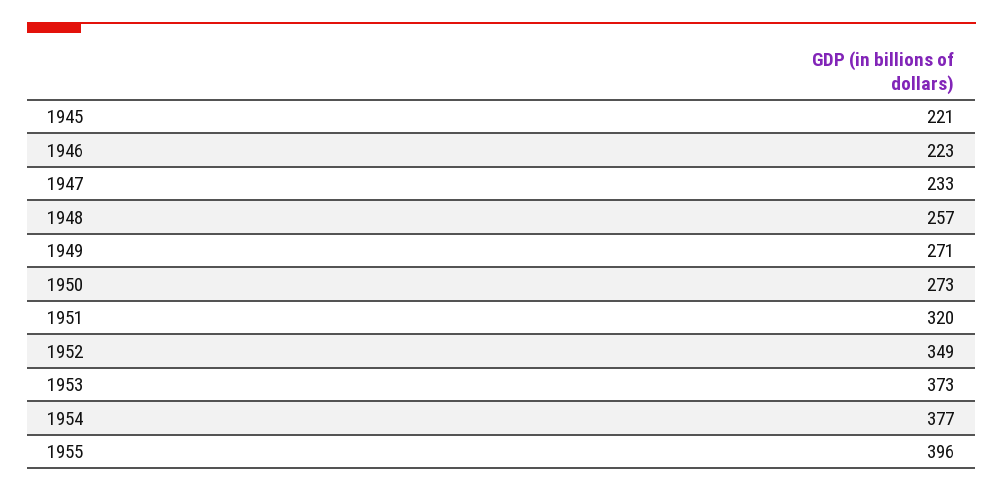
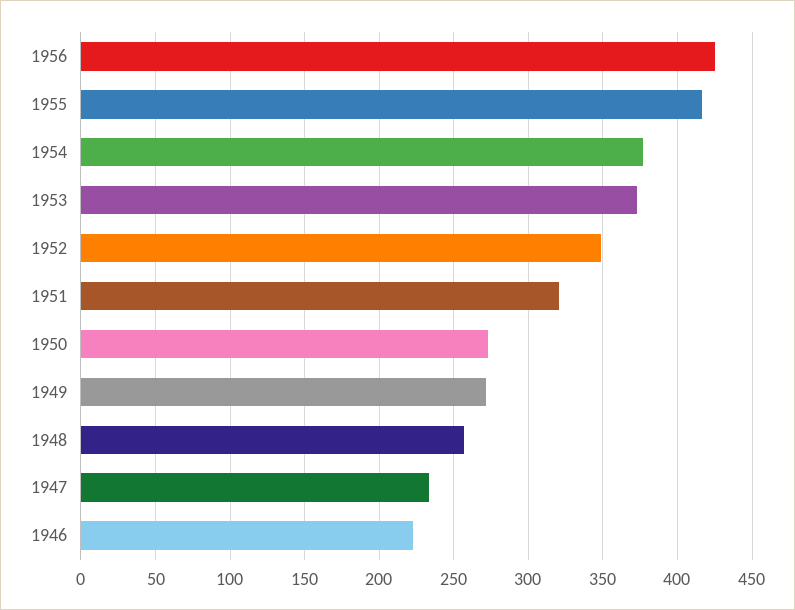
1945: 221 -> none
1955: 396 -> 415
1956: none -> 425

